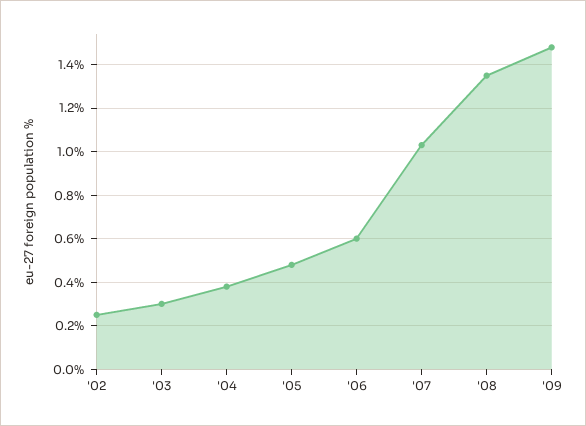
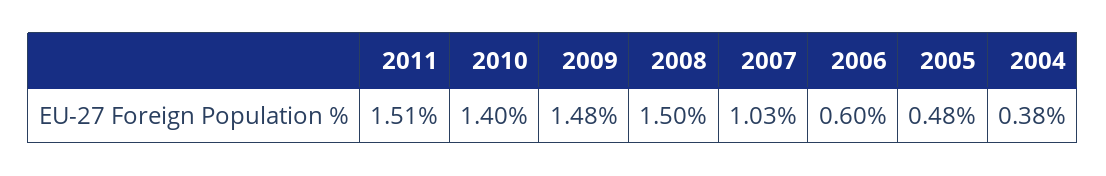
'02: 0.25 -> none
'03: 0.3 -> none
'08: 1.35 -> 1.5
2011: none -> 1.51
2010: none -> 1.4

